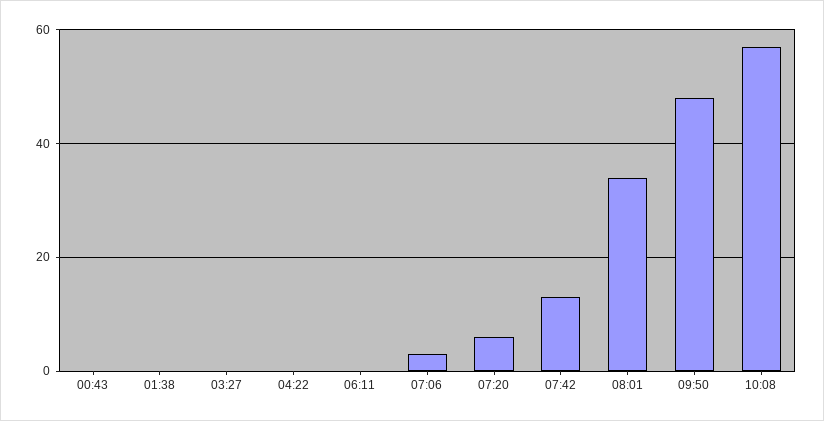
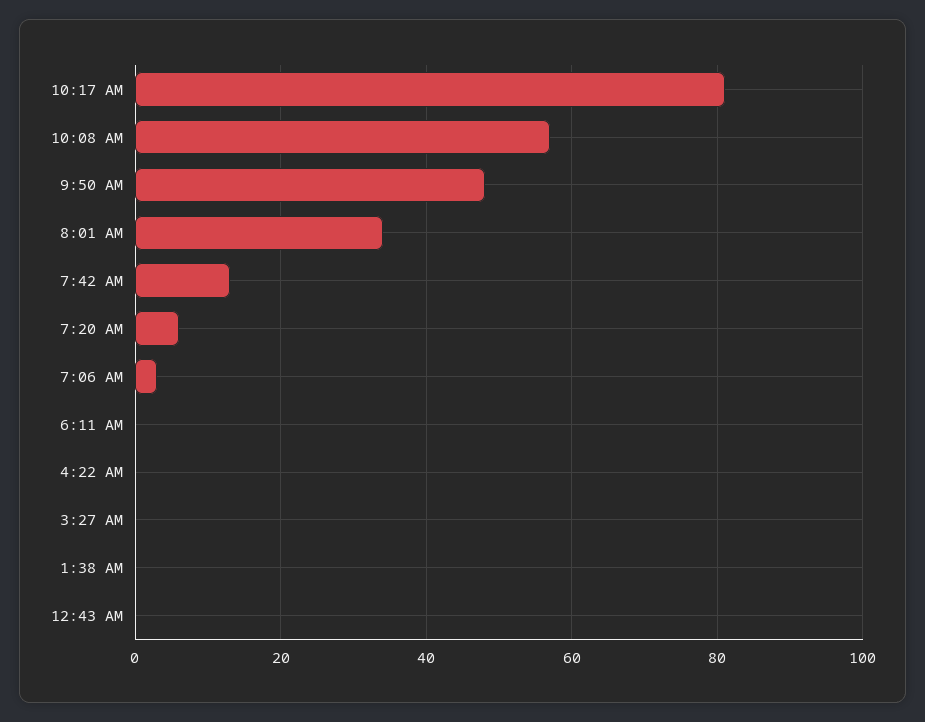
10:17 AM: none -> 80

